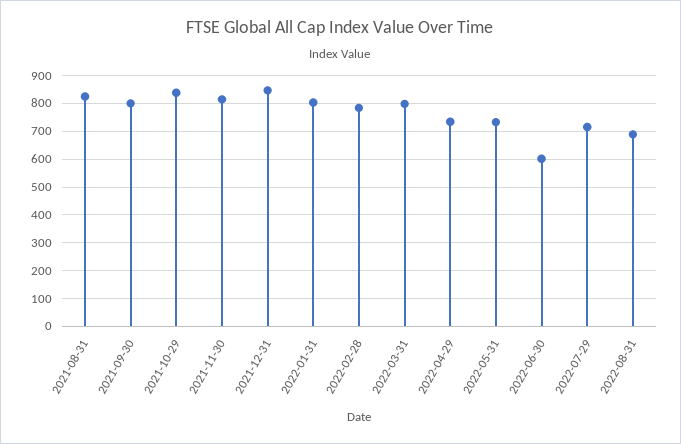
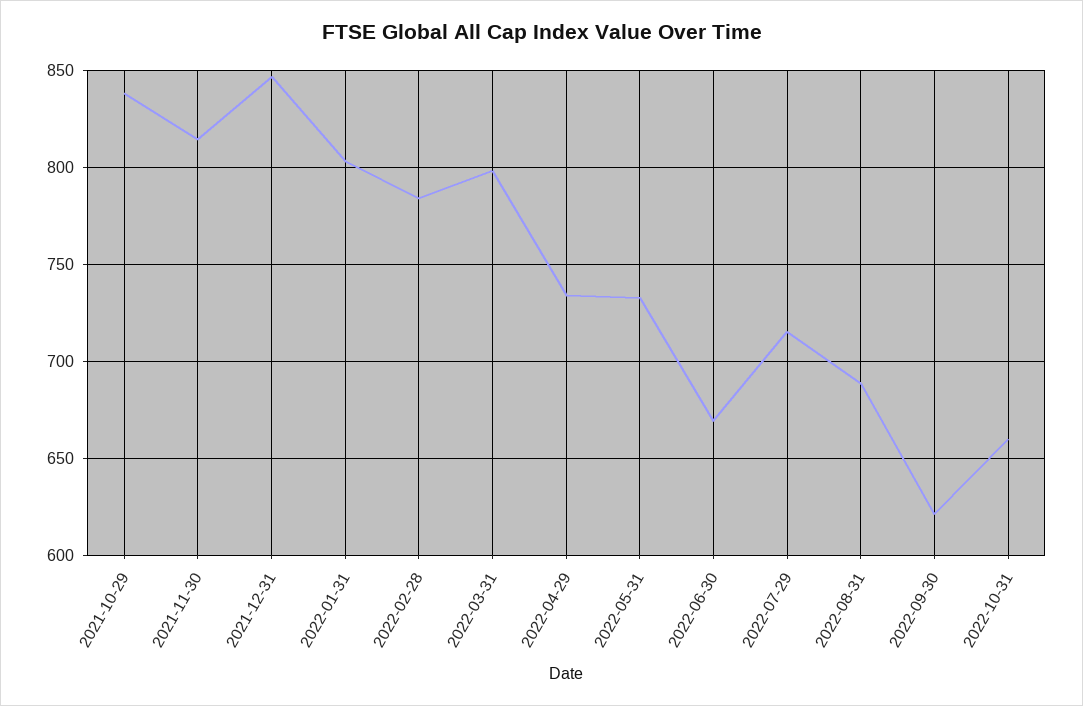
2021-08-31: 825 -> none
2021-09-30: 800 -> none
2022-06-30: 600 -> 670
2022-09-30: none -> 620
2022-10-31: none -> 660

